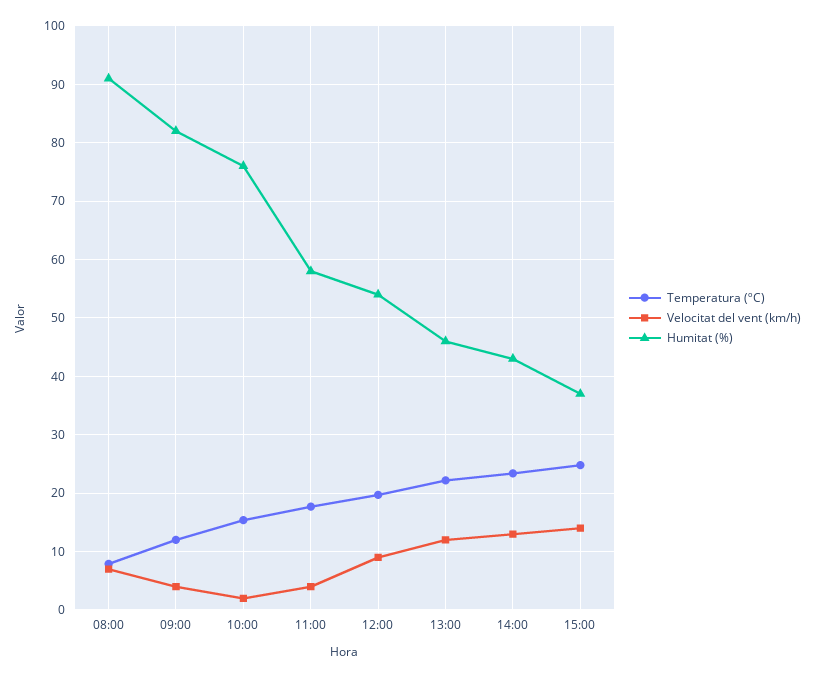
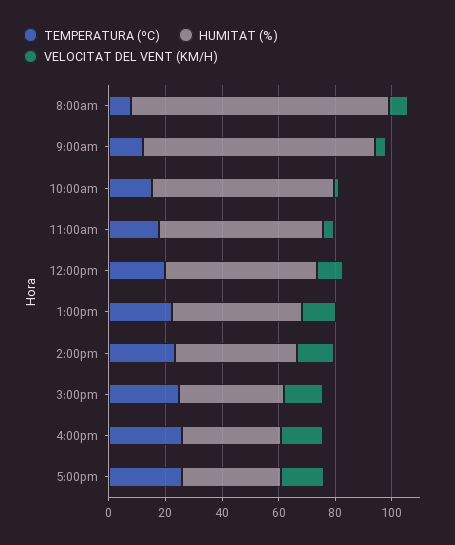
Humitat (%), 10:00: 76 -> 65
Temperatura (ºC), 4:00pm: none -> 25
Humitat (%), 4:00pm: none -> 35
Velocitat del vent (km/h), 4:00pm: none -> 15
Temperatura (ºC), 5:00pm: none -> 25
Humitat (%), 5:00pm: none -> 35
Velocitat del vent (km/h), 5:00pm: none -> 15

